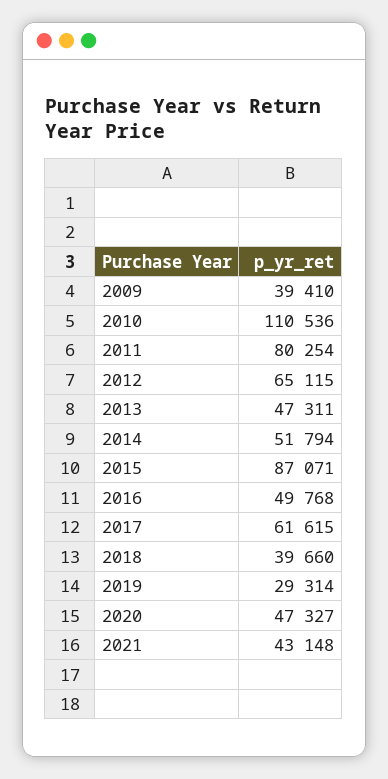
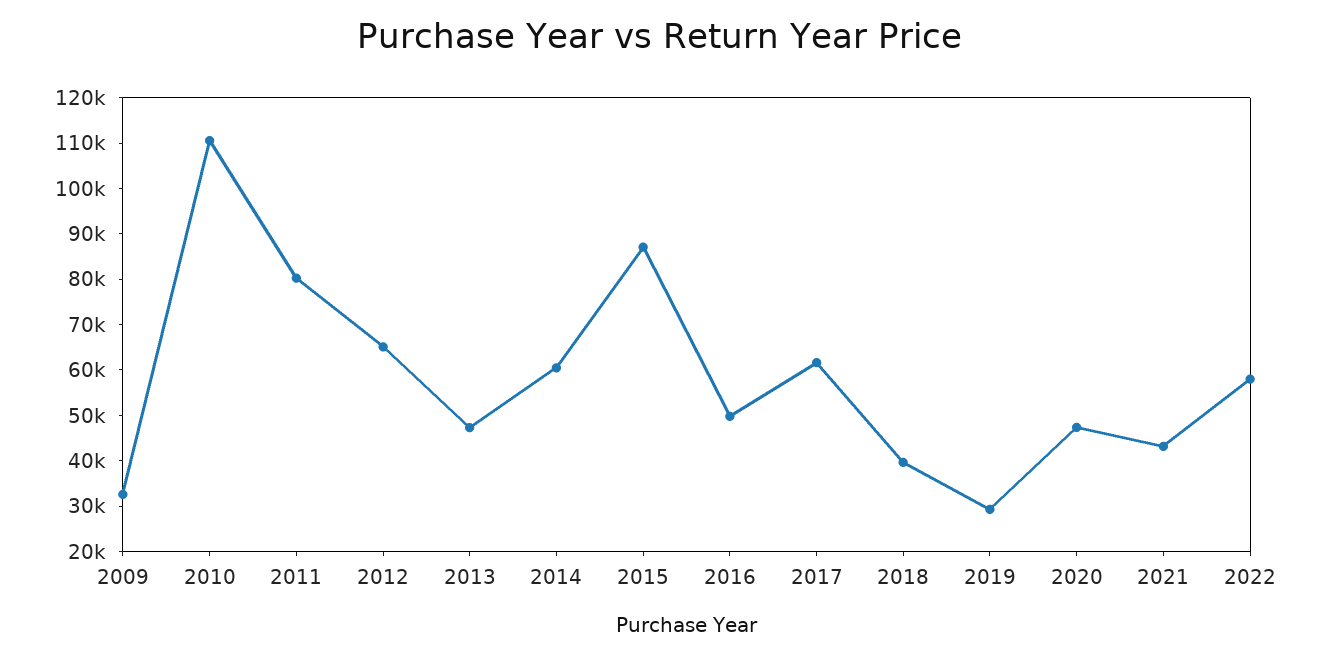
2009: 39410 -> 32000
2014: 51794 -> 60000
2022: none -> 58000

